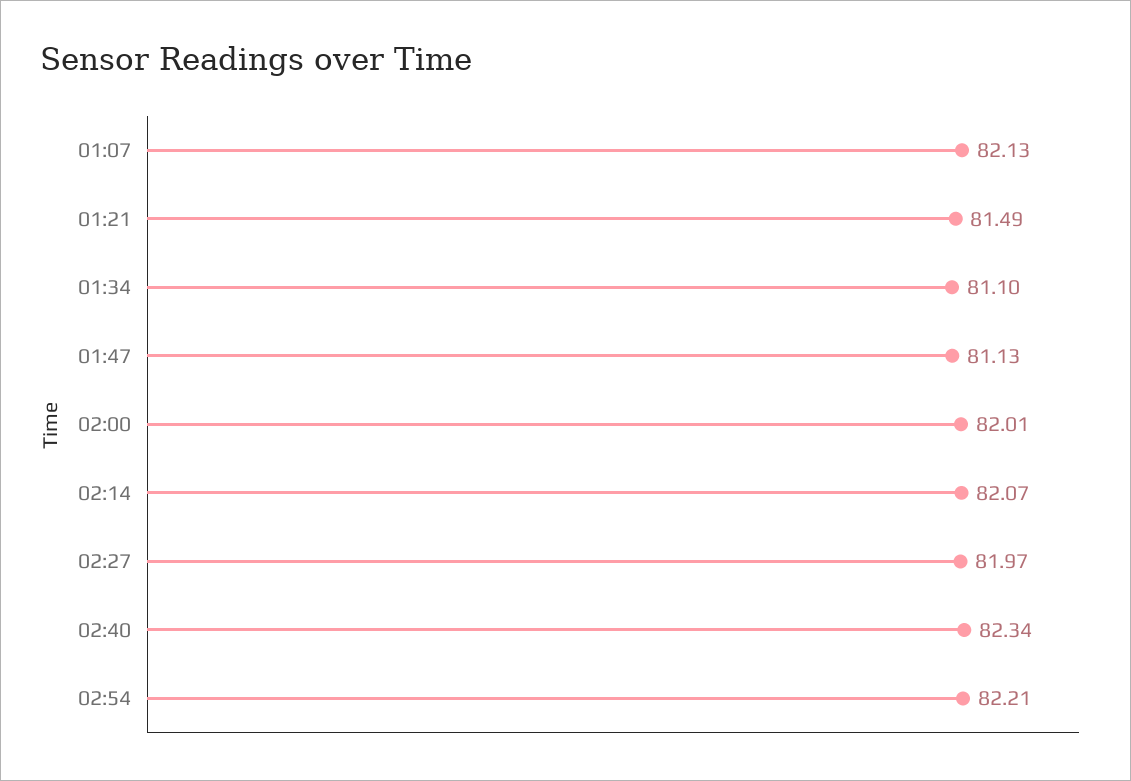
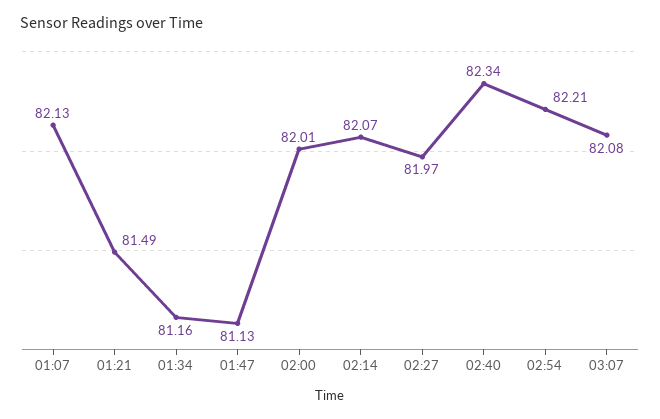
01:34: 81.1 -> 81.16
03:07: none -> 82.08

